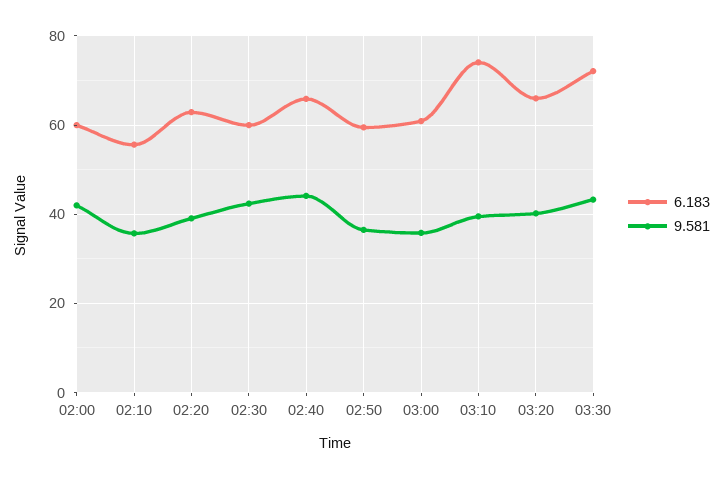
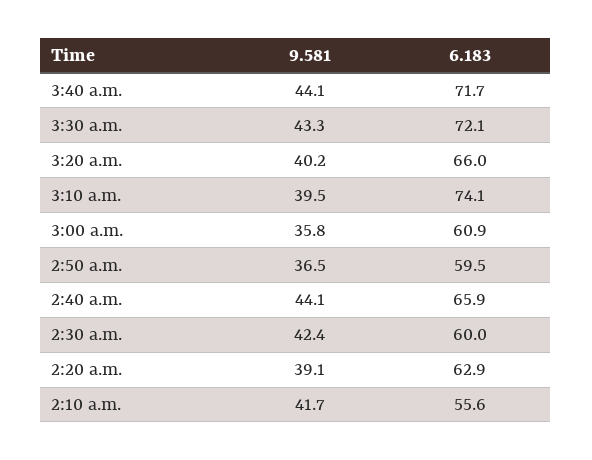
6.183, 02:00: 60 -> none
9.581, 02:00: 42 -> none
9.581, 02:10: 36 -> 41.7
9.581, 3:40 a.m.: none -> 44.1
6.183, 3:40 a.m.: none -> 71.7

